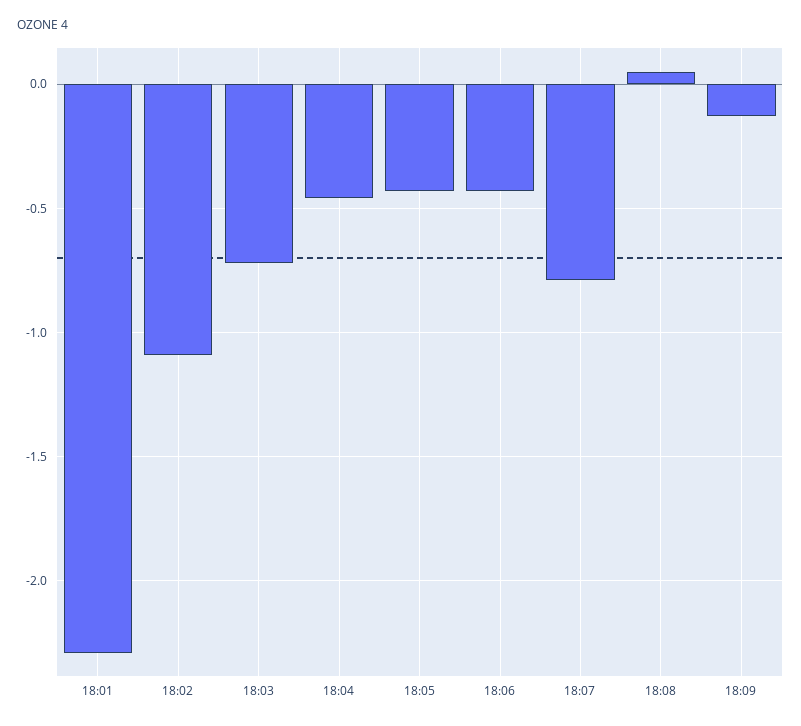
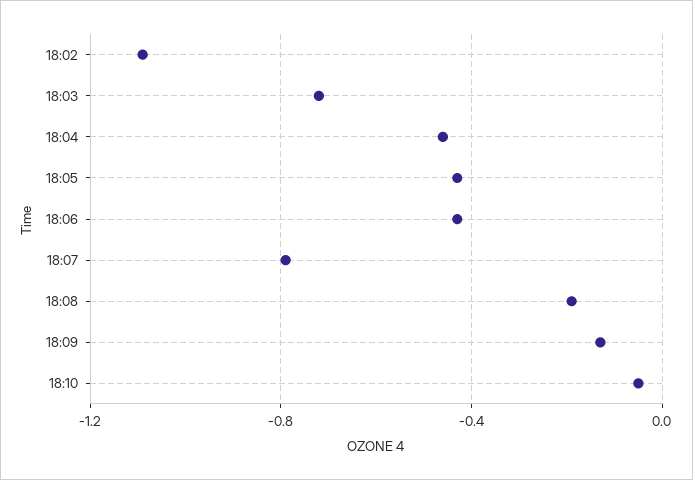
18:01: -2.3 -> none
18:08: 0.05 -> -0.2
18:10: none -> -0.05

